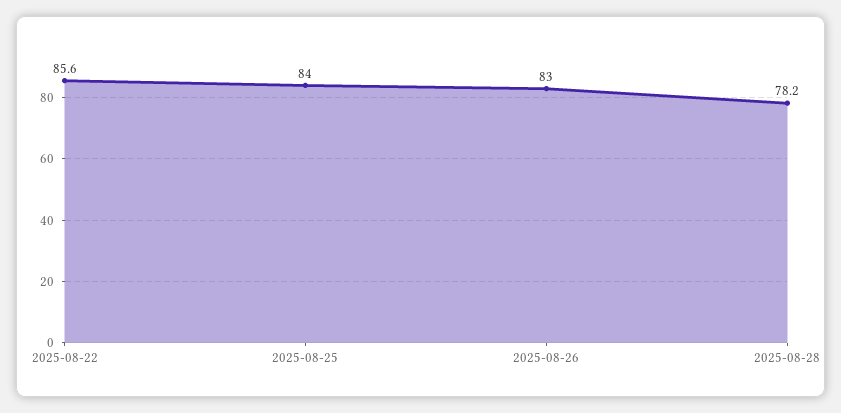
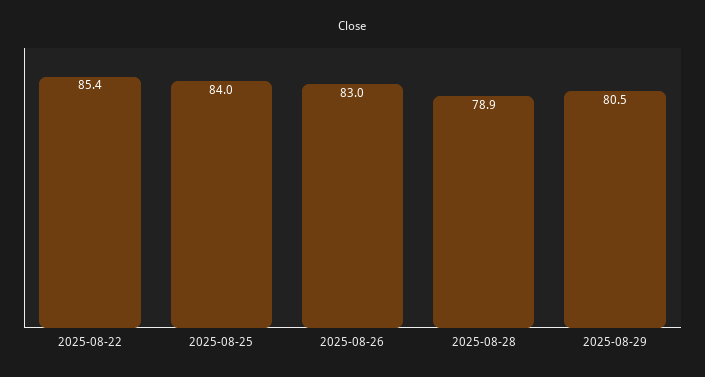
2025-08-22: 85.6 -> 85.4
2025-08-28: 78.2 -> 78.9
2025-08-29: none -> 80.5

